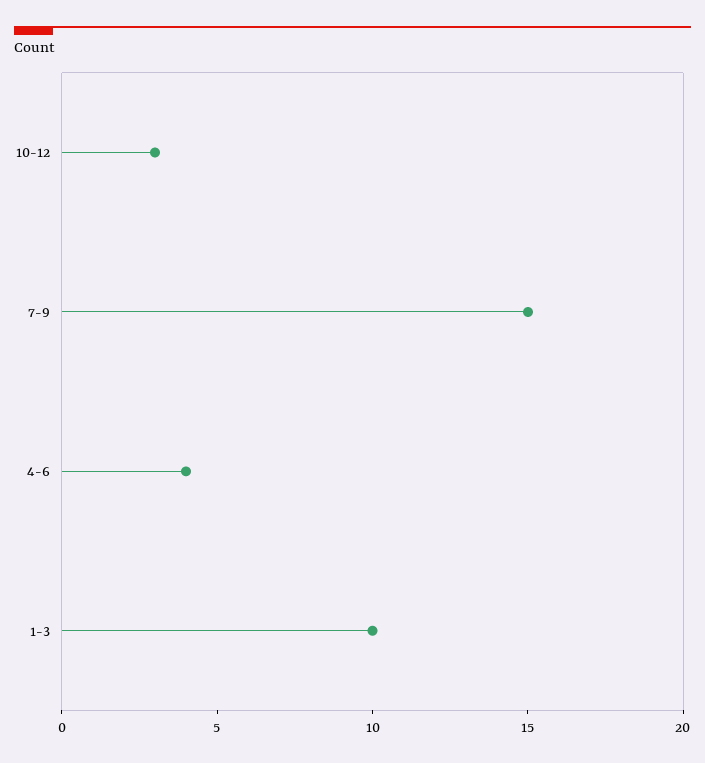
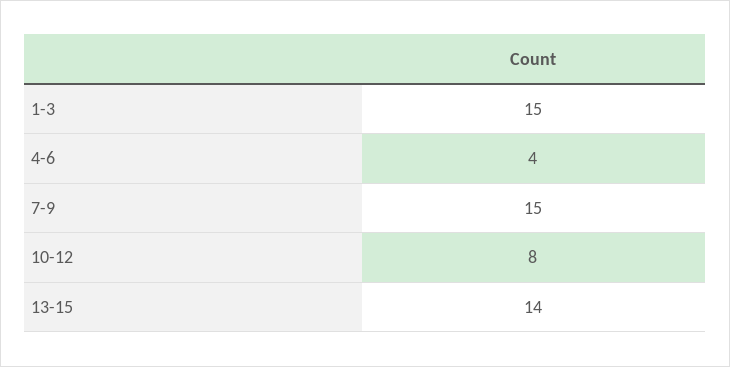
10-12: 3 -> 8
1-3: 10 -> 15
13-15: none -> 14

